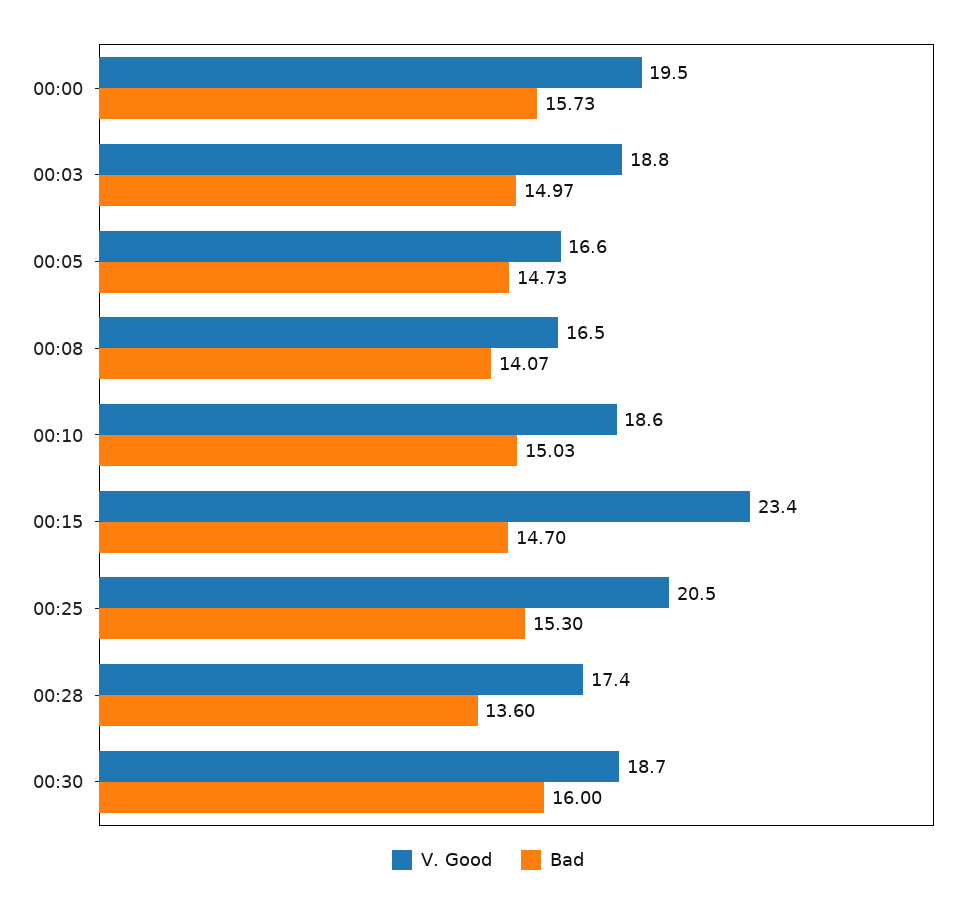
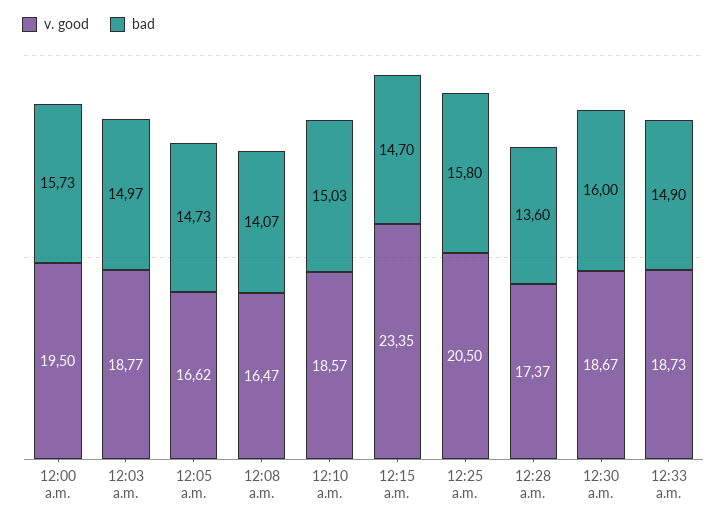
Bad, 00:25: 15.3 -> 15.8
V. Good, 12:33 a.m.: none -> 18.73
Bad, 12:33 a.m.: none -> 14.9

